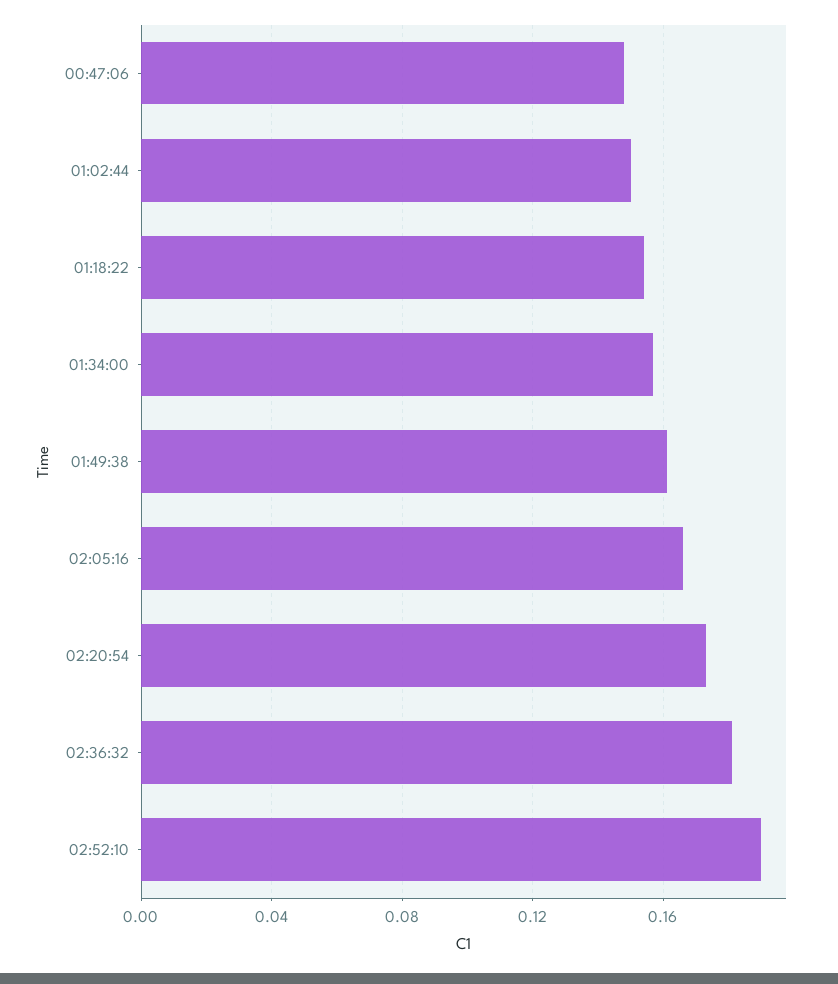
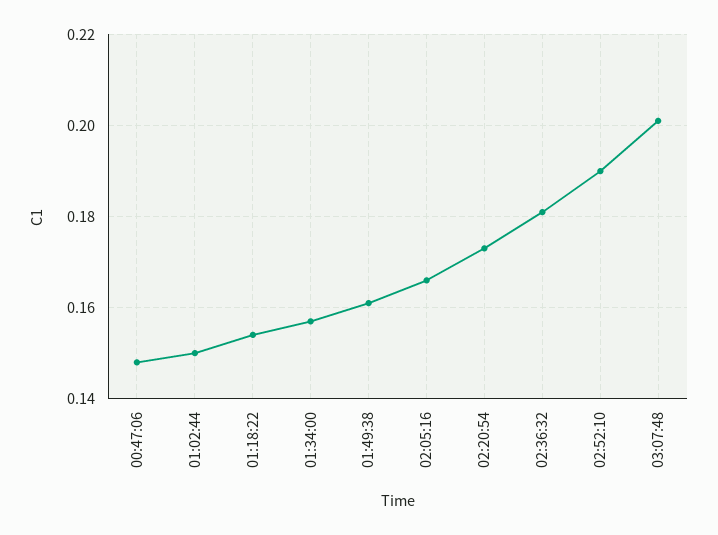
03:07:48: none -> 0.2

